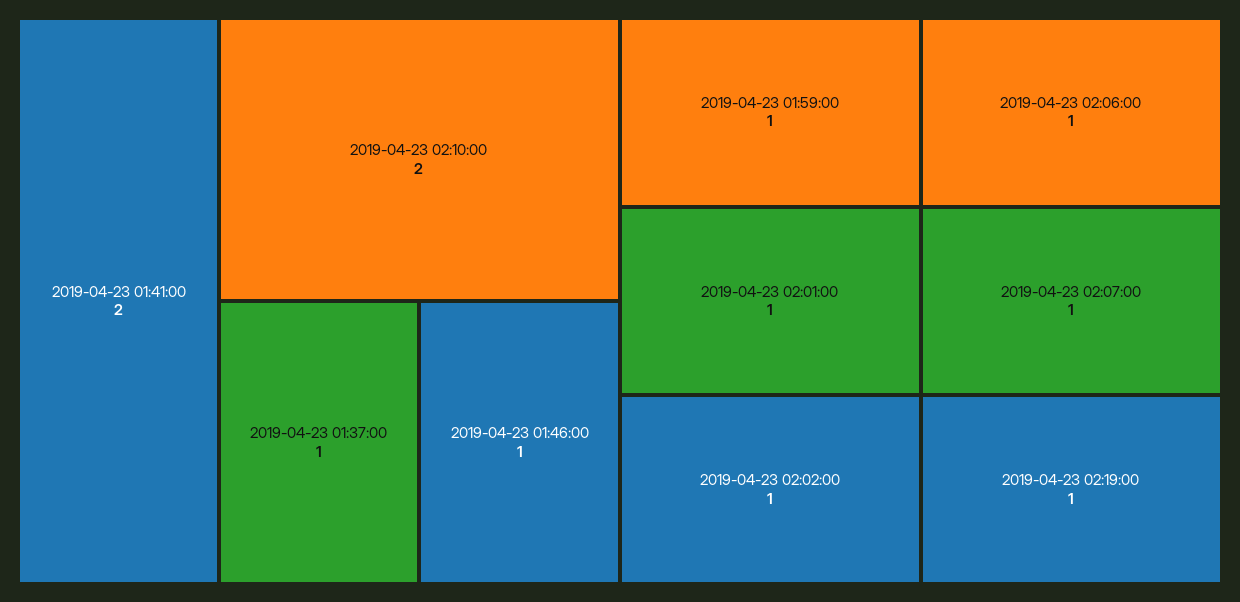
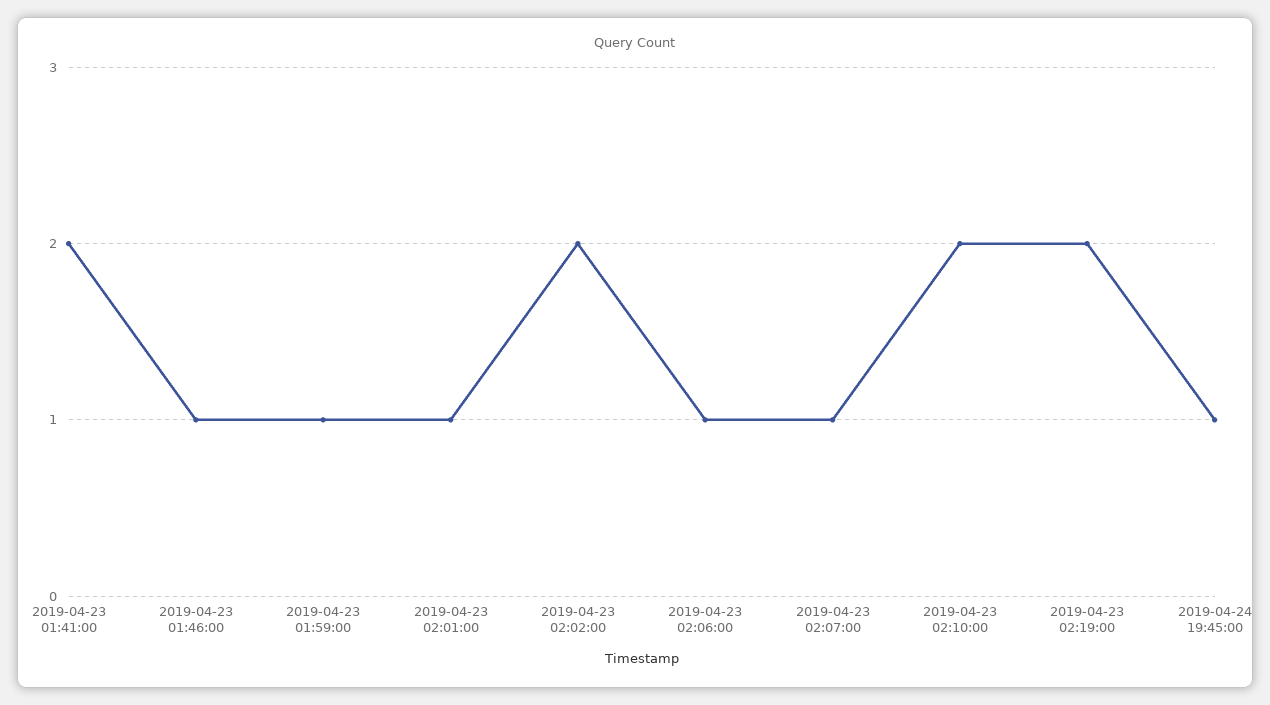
2019-04-23 01:37:00: 1 -> none
2019-04-23 02:02:00: 1 -> 2
2019-04-23 02:19:00: 1 -> 2
2019-04-24 19:45:00: none -> 1

